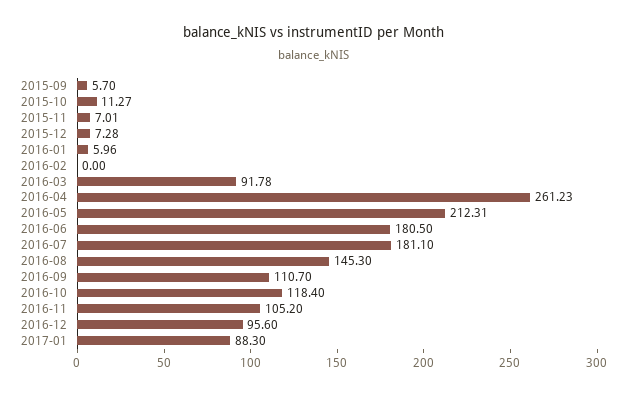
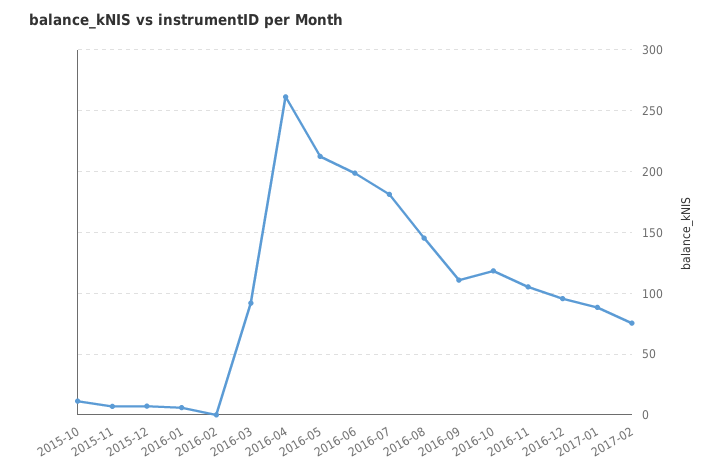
2015-09: 5.7 -> none
2016-06: 180.5 -> 200
2017-02: none -> 75

